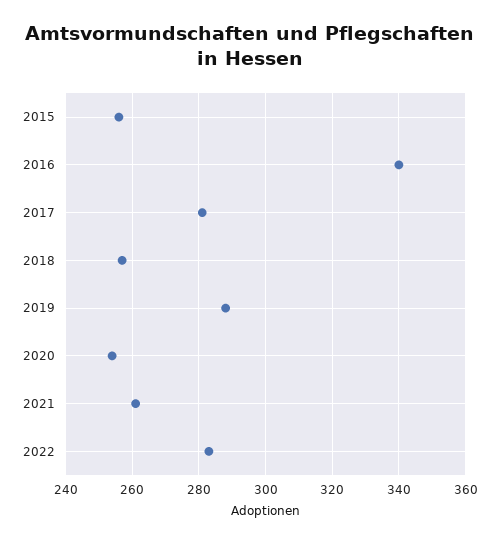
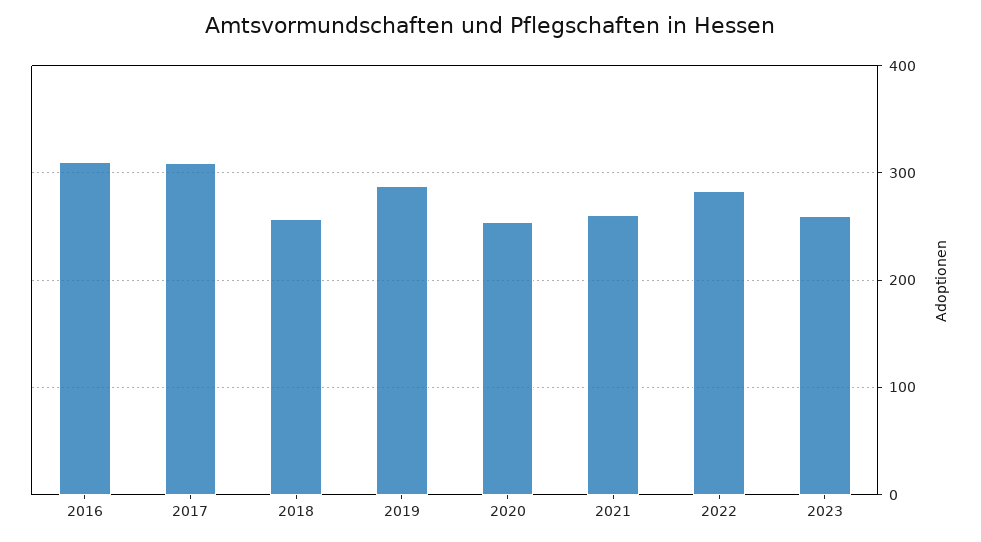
2015: 255 -> none
2016: 340 -> 310
2017: 280 -> 310
2023: none -> 260

